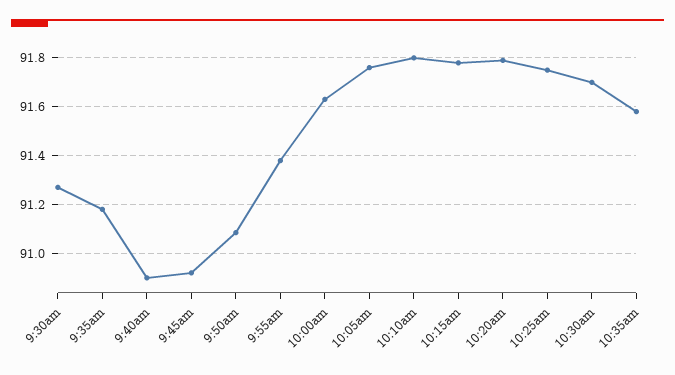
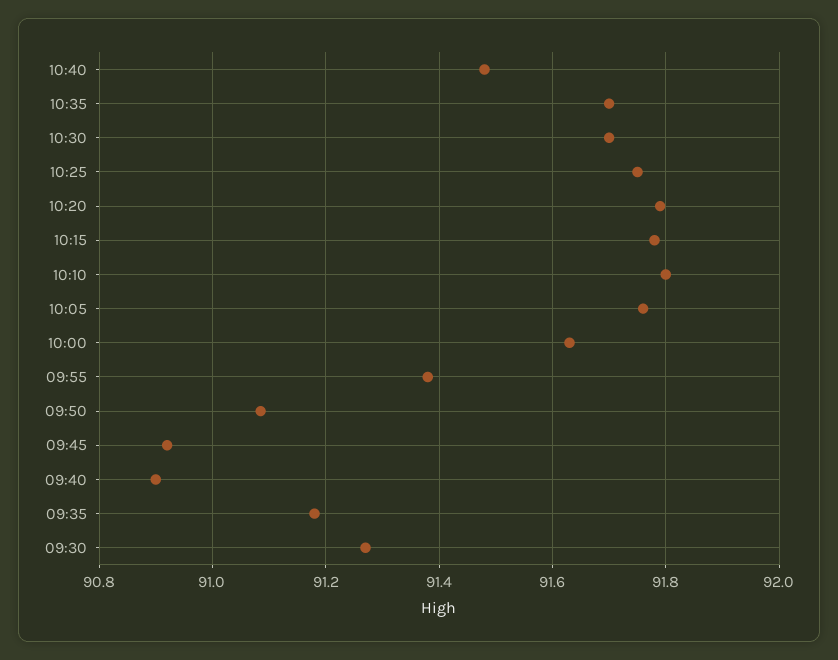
10:35am: 91.575 -> 91.7
10:40: none -> 91.48

